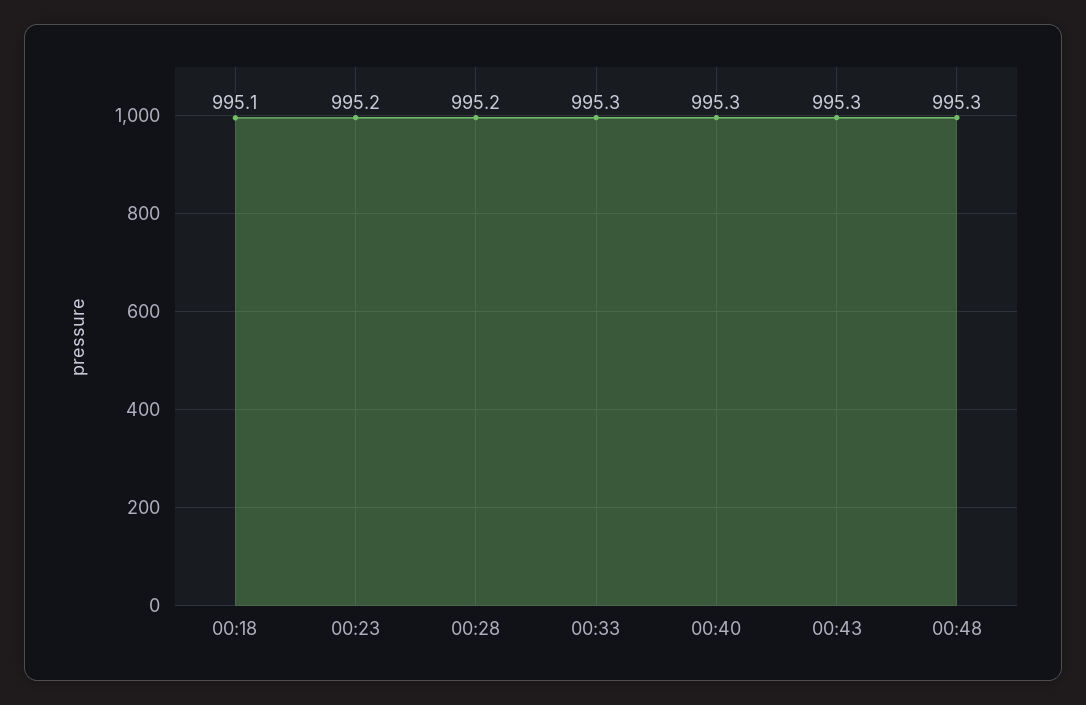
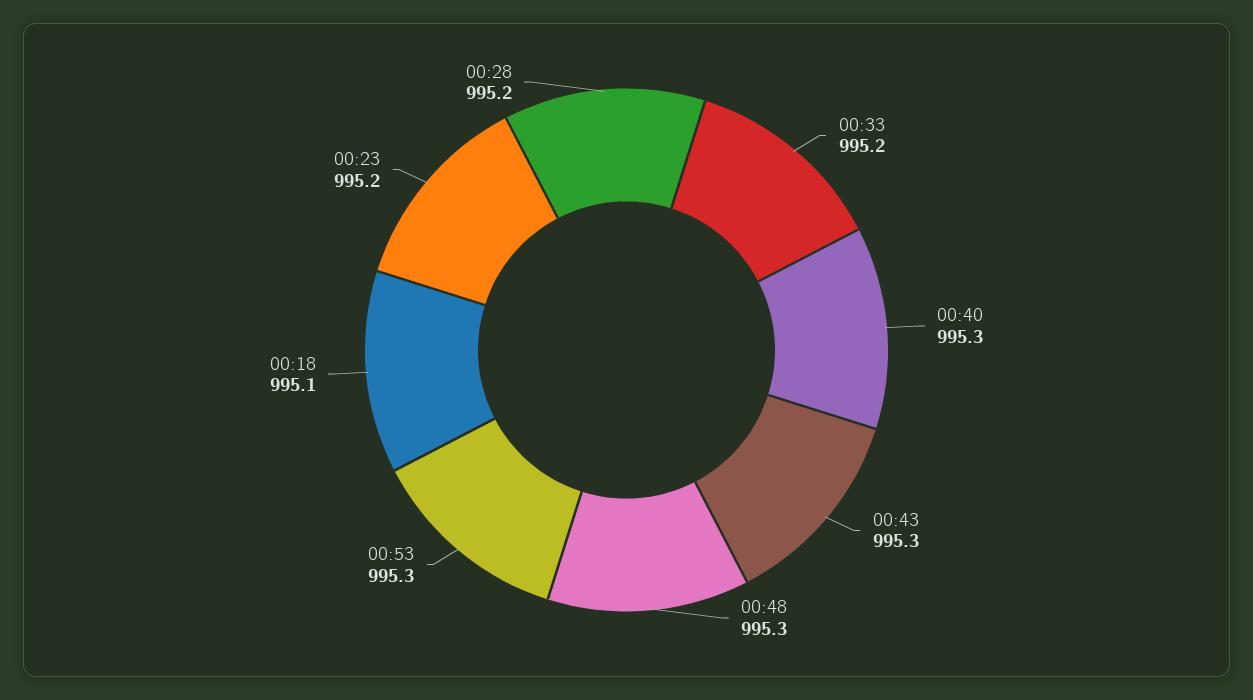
00:33: 995.3 -> 995.2
00:53: none -> 995.3

